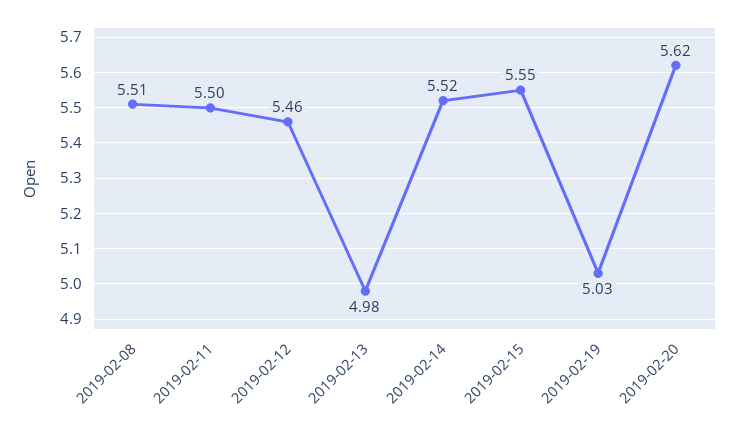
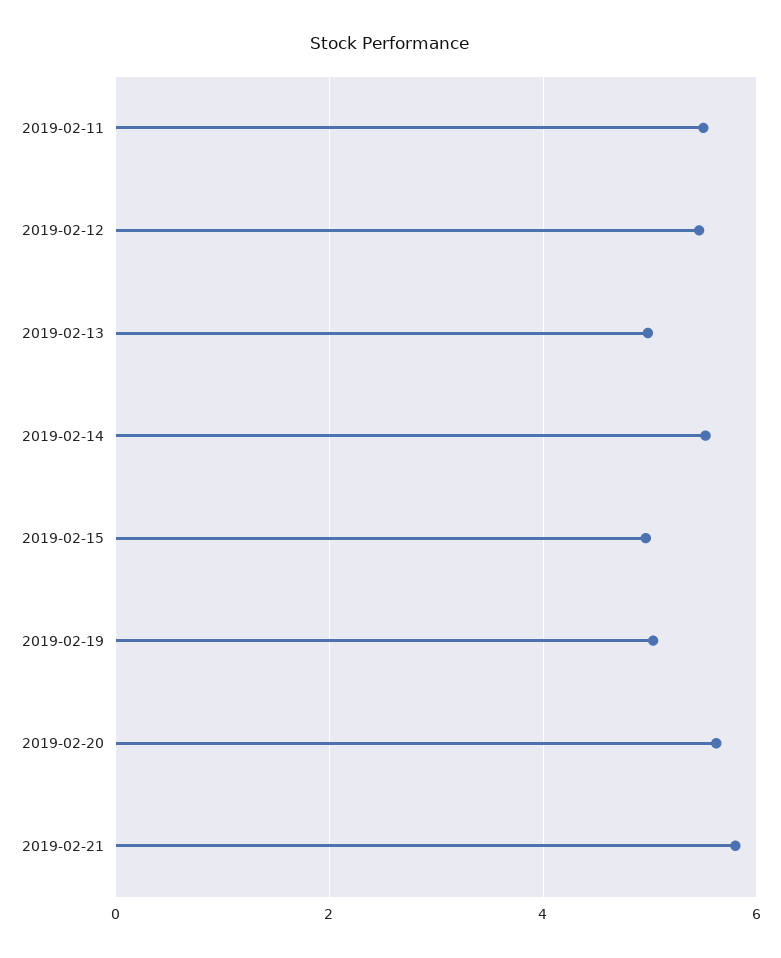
2019-02-08: 5.51 -> none
2019-02-15: 5.55 -> 5
2019-02-21: none -> 5.8

